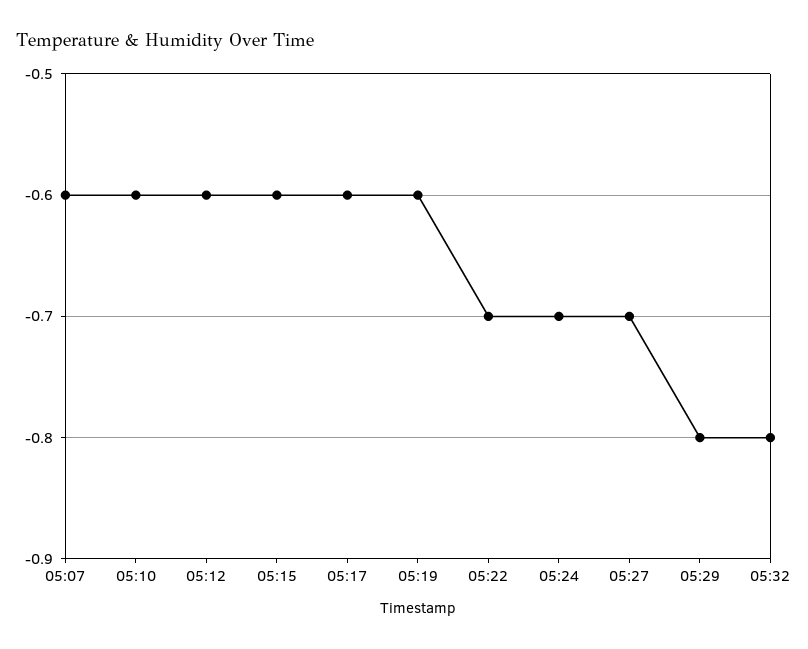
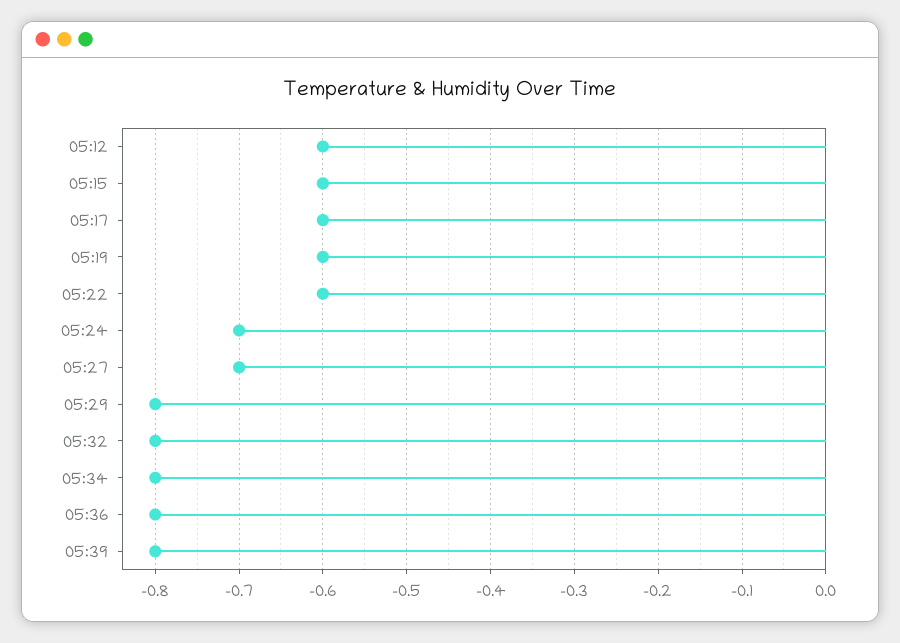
05:07: -0.6 -> none
05:10: -0.6 -> none
05:22: -0.7 -> -0.6
05:34: none -> -0.8
05:36: none -> -0.8
05:39: none -> -0.8

